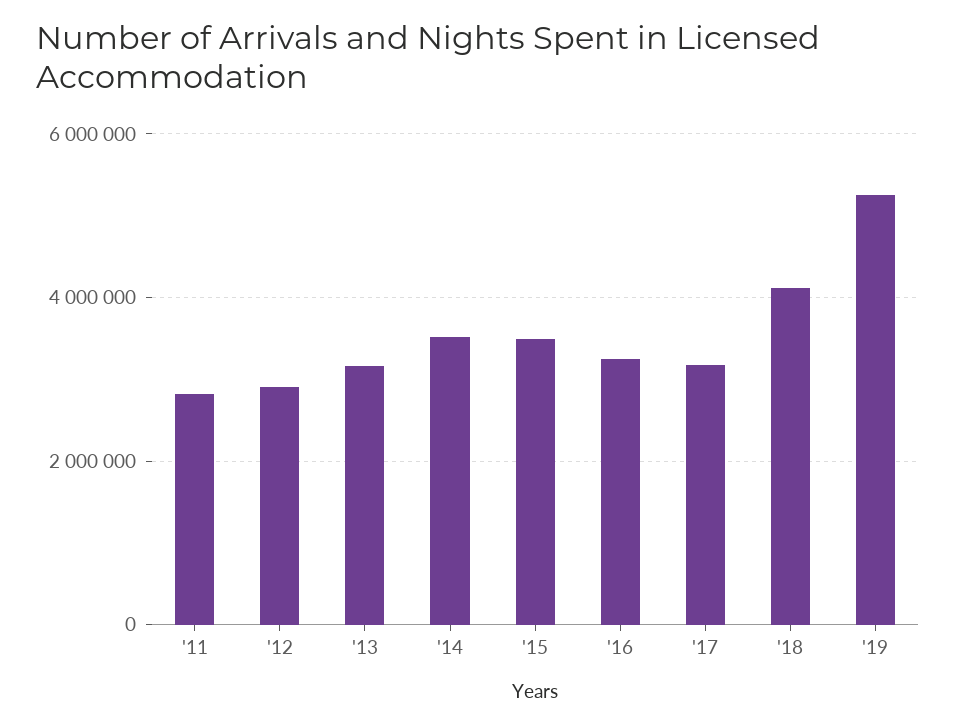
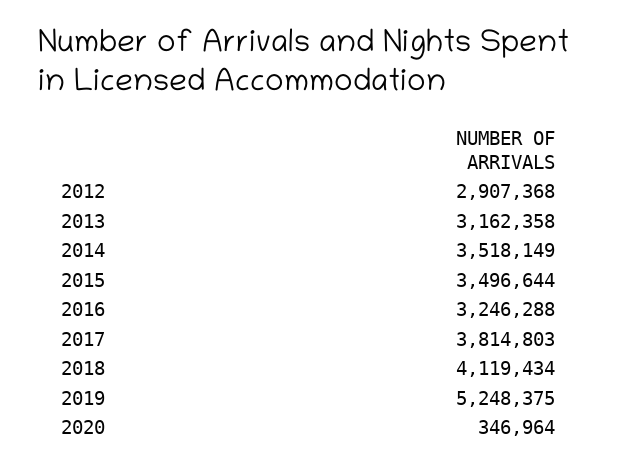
'11: 2800000 -> none
'17: 3200000 -> 3814803
2020: none -> 346964

